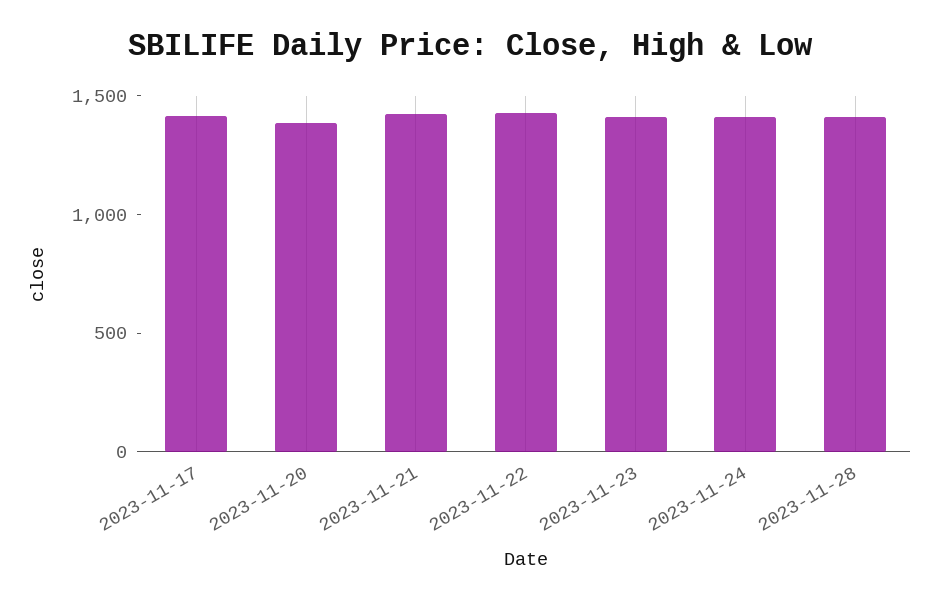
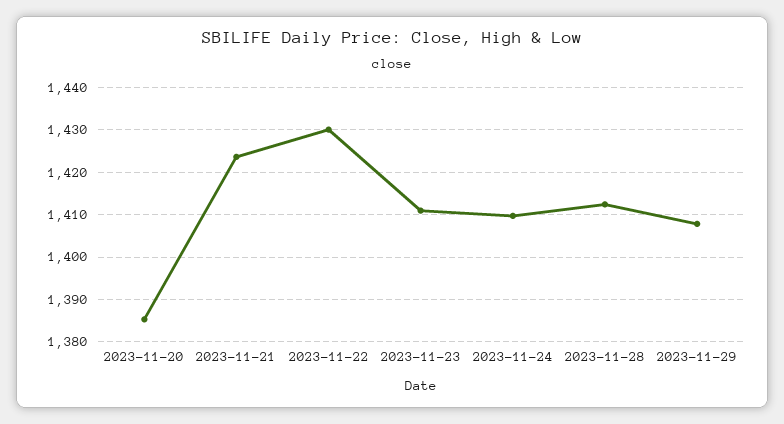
2023-11-17: 1400 -> none
2023-11-29: none -> 1408

